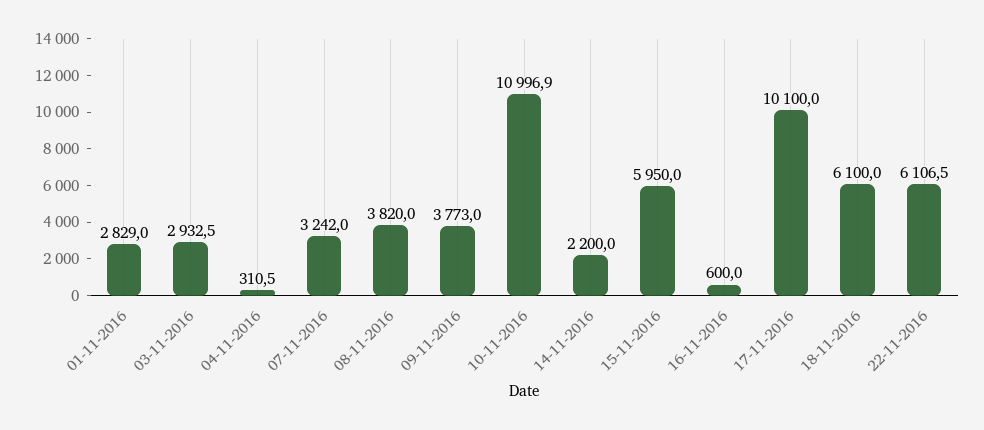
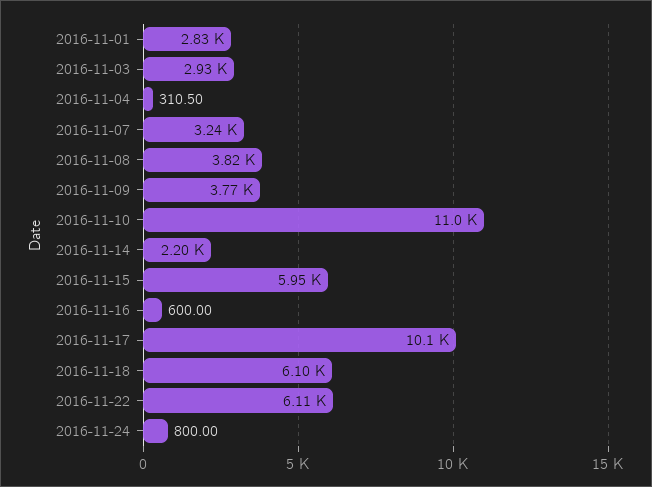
2016-11-24: none -> 800

